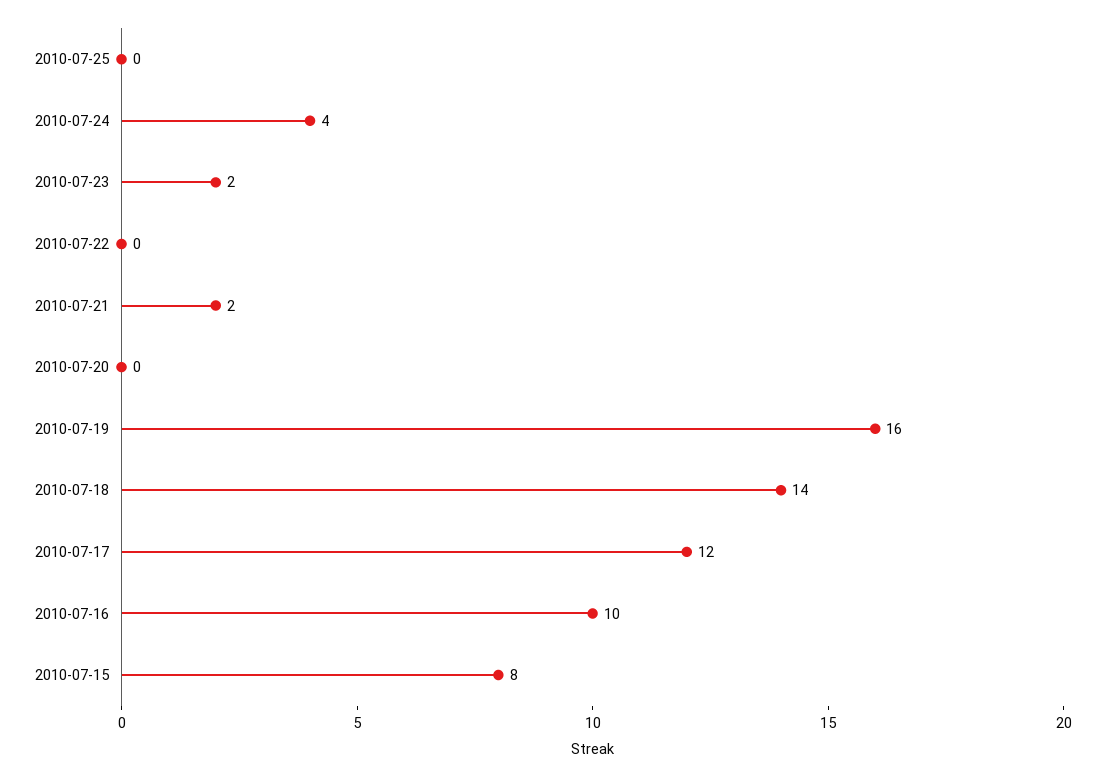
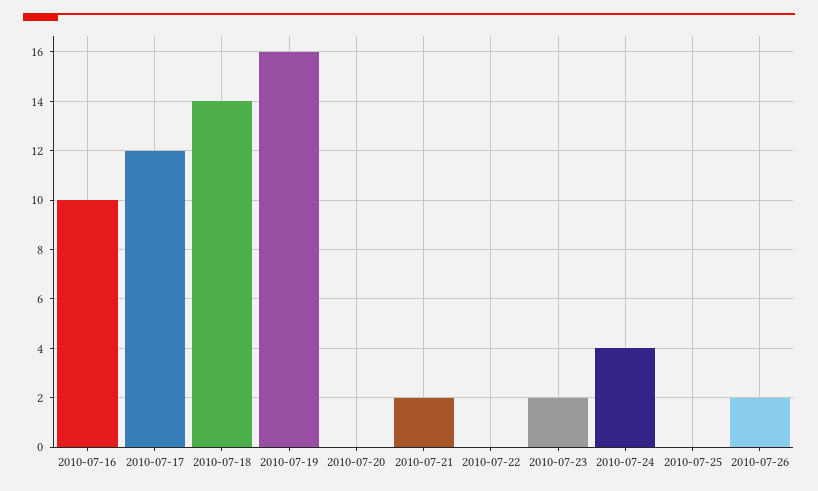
2010-07-15: 8 -> none
2010-07-26: none -> 2

